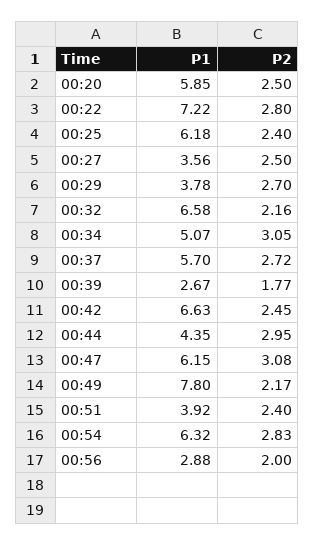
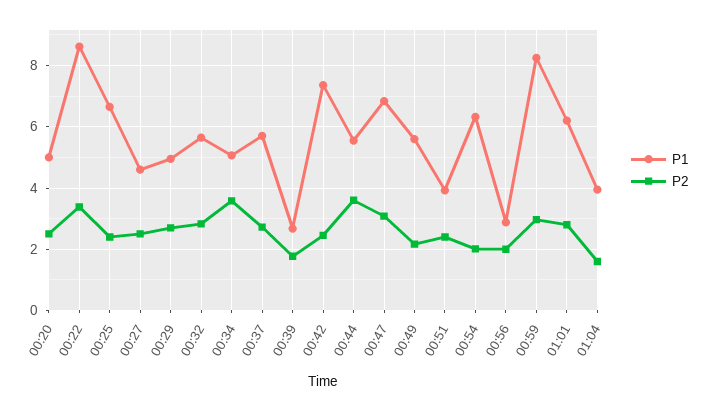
P1, 00:20: 5.85 -> 5
P1, 00:22: 7.22 -> 8.6
P2, 00:22: 2.8 -> 3.4
P1, 00:25: 6.18 -> 6.6
P1, 00:27: 3.56 -> 4.6
P1, 00:29: 3.78 -> 5
P1, 00:32: 6.58 -> 5.6
P2, 00:32: 2.16 -> 2.8
P2, 00:34: 3.05 -> 3.6
P1, 00:42: 6.63 -> 7.4
P1, 00:44: 4.35 -> 5.6
P2, 00:44: 2.95 -> 3.6
P1, 00:47: 6.15 -> 6.8
P1, 00:49: 7.8 -> 5.6
P2, 00:54: 2.83 -> 2
P1, 00:59: none -> 8.2
P2, 00:59: none -> 3
P1, 01:01: none -> 6.2
P2, 01:01: none -> 2.8
P1, 01:04: none -> 4
P2, 01:04: none -> 1.6

